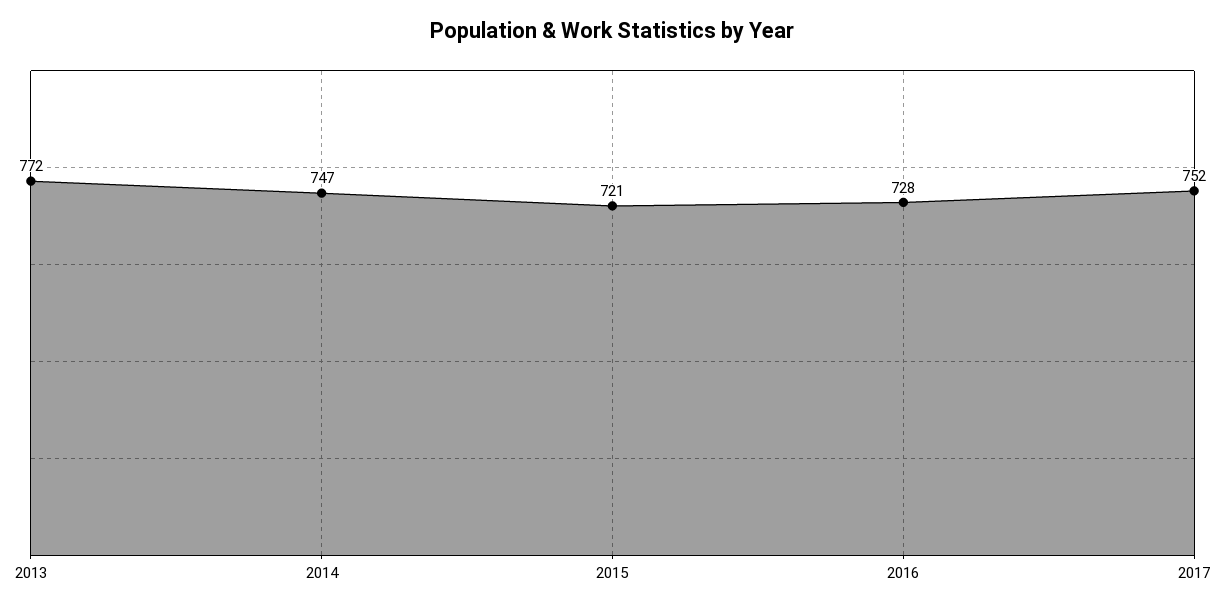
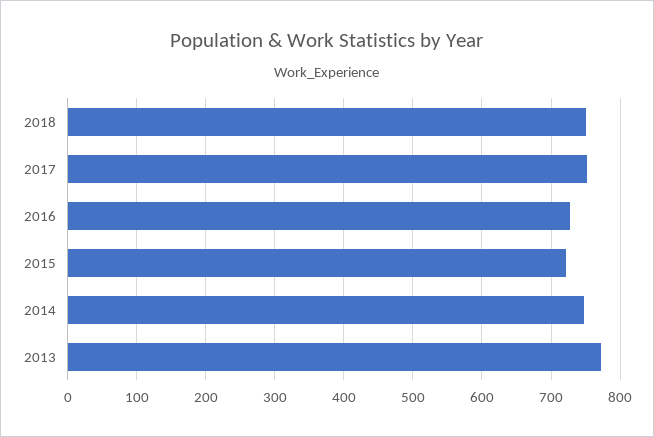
2018: none -> 750

